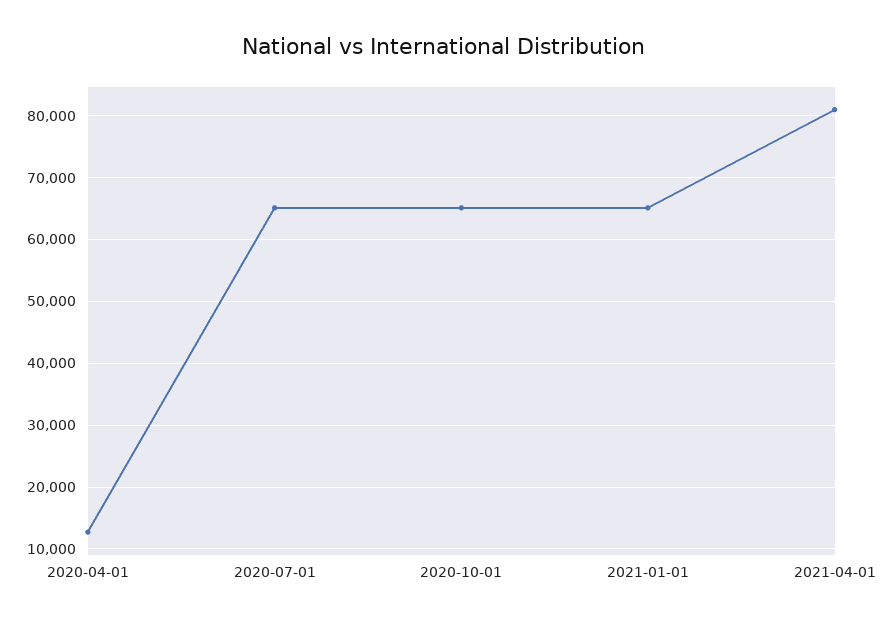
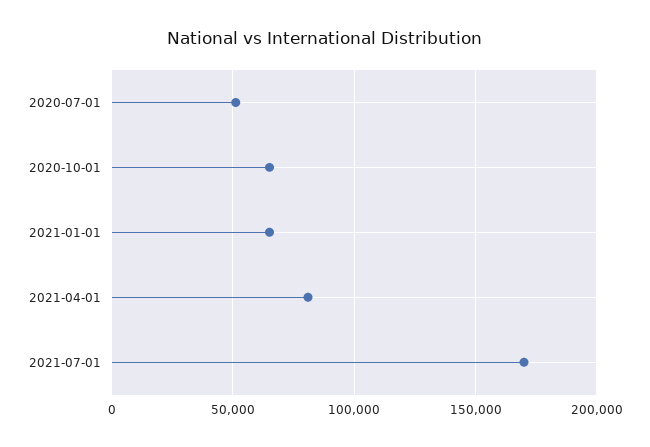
2020-04-01: 13000 -> none
2020-07-01: 65000 -> 50000
2021-07-01: none -> 170000

